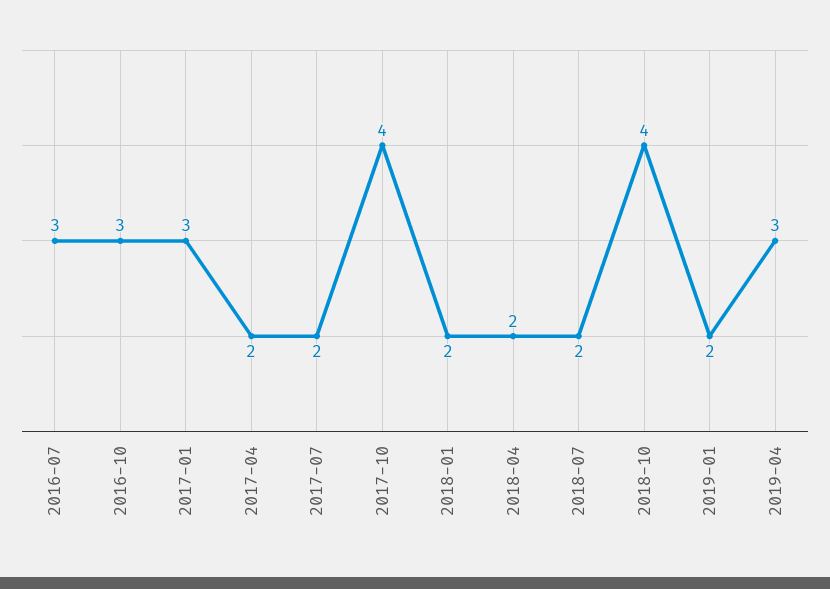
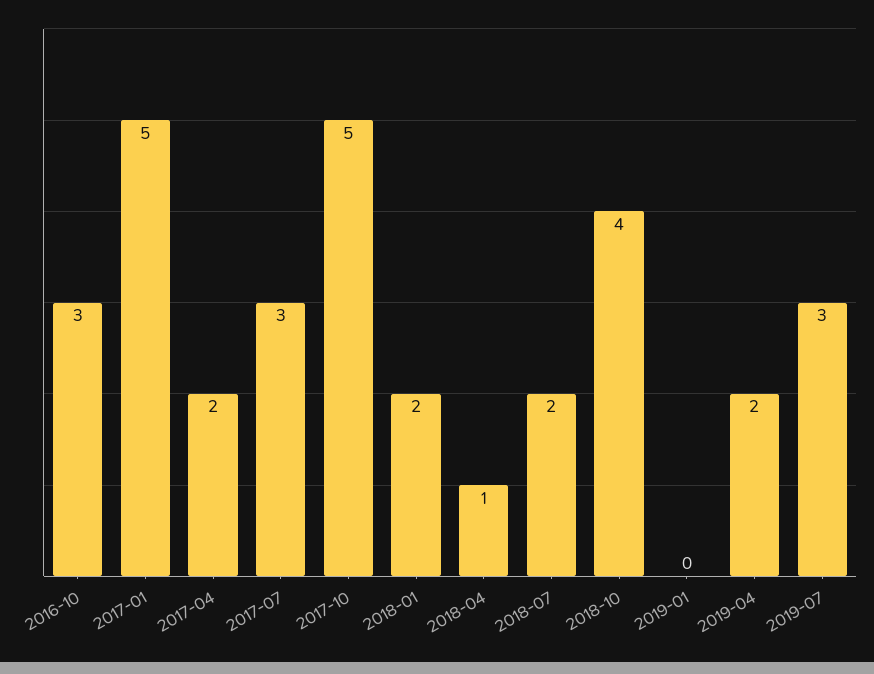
2016-07: 3 -> none
2017-01: 3 -> 5
2017-07: 2 -> 3
2017-10: 4 -> 5
2018-04: 2 -> 1
2019-01: 2 -> 0
2019-04: 3 -> 2
2019-07: none -> 3

